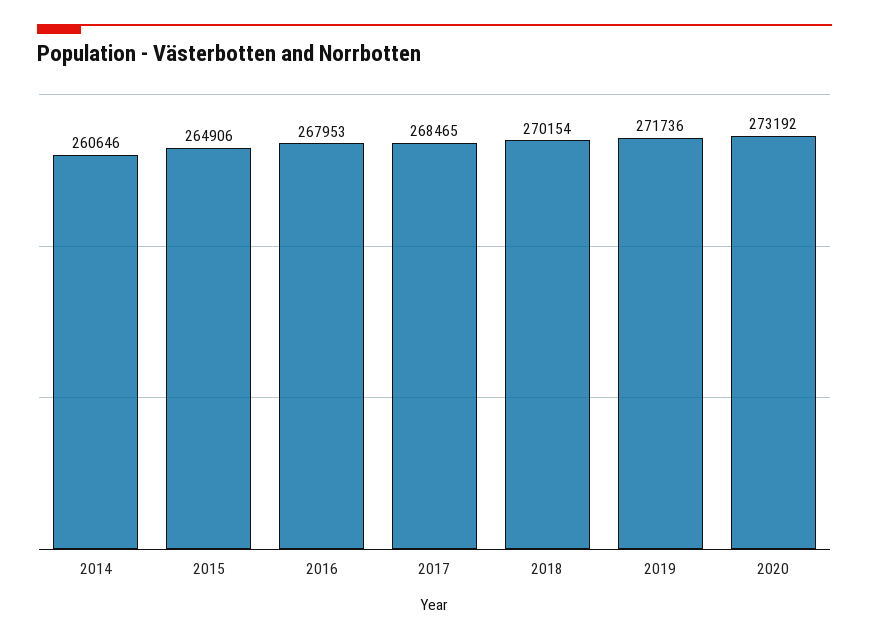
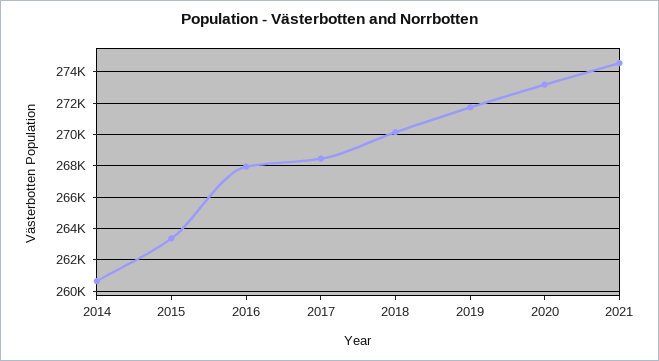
2015: 264906 -> 263500
2021: none -> 274500

